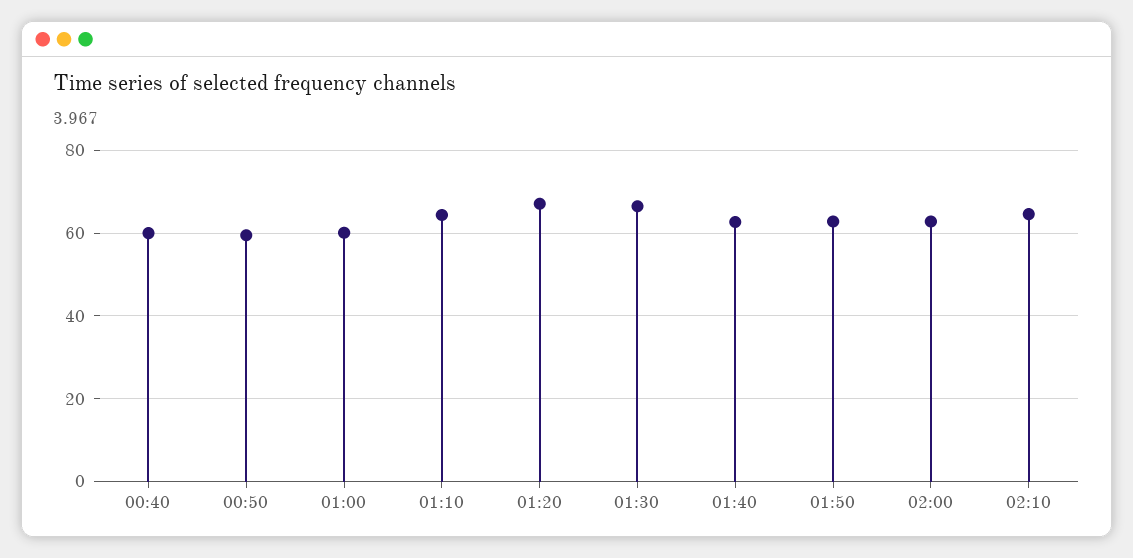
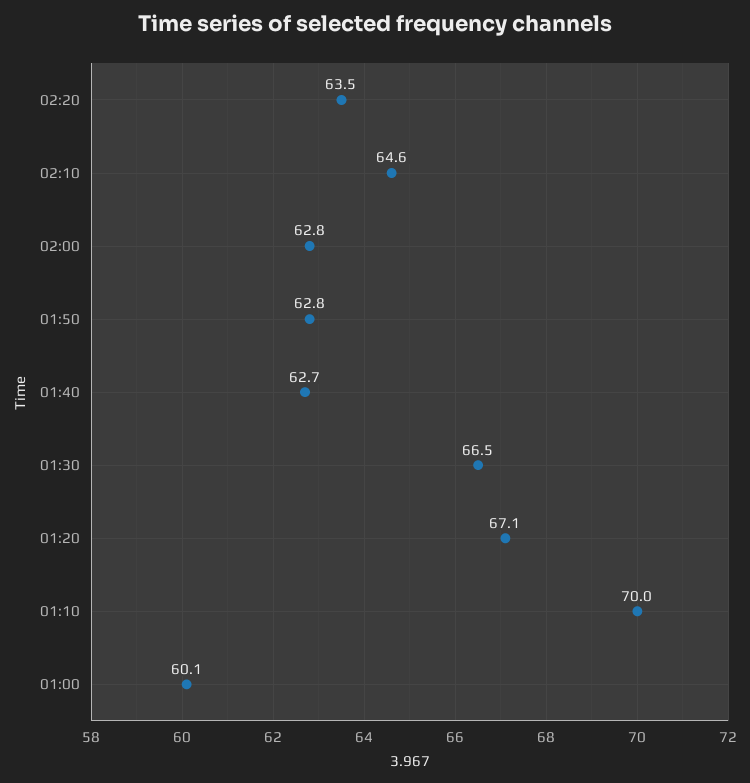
00:40: 60 -> none
00:50: 60 -> none
01:10: 64 -> 70
02:20: none -> 63.5

